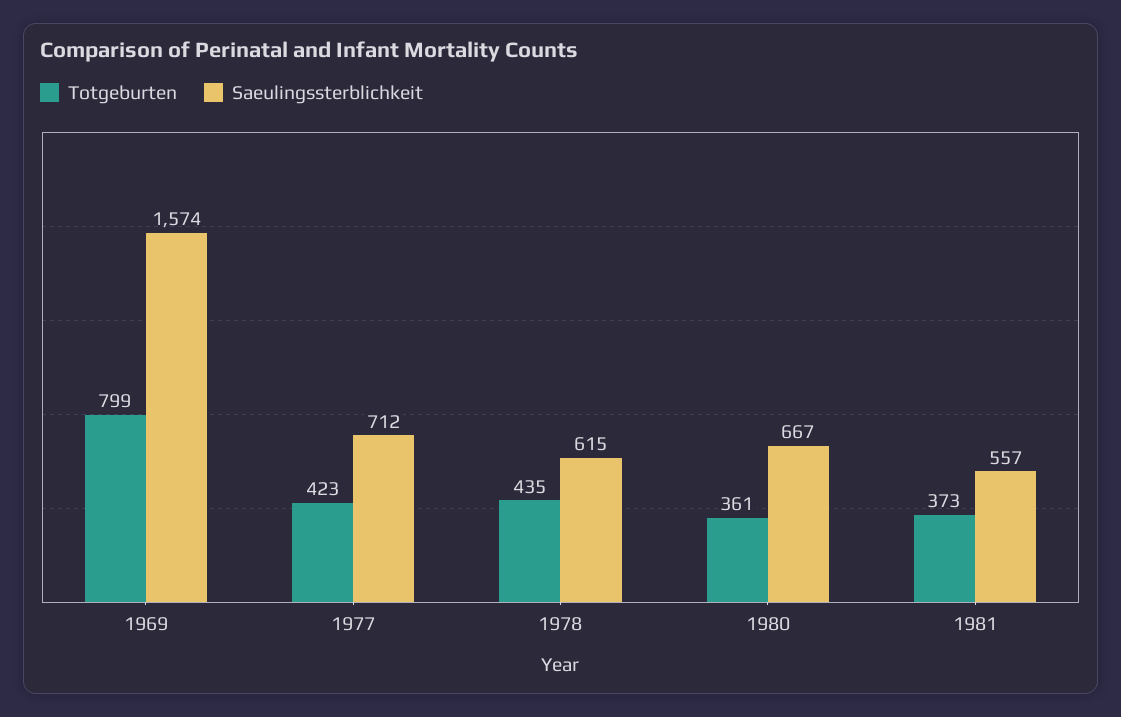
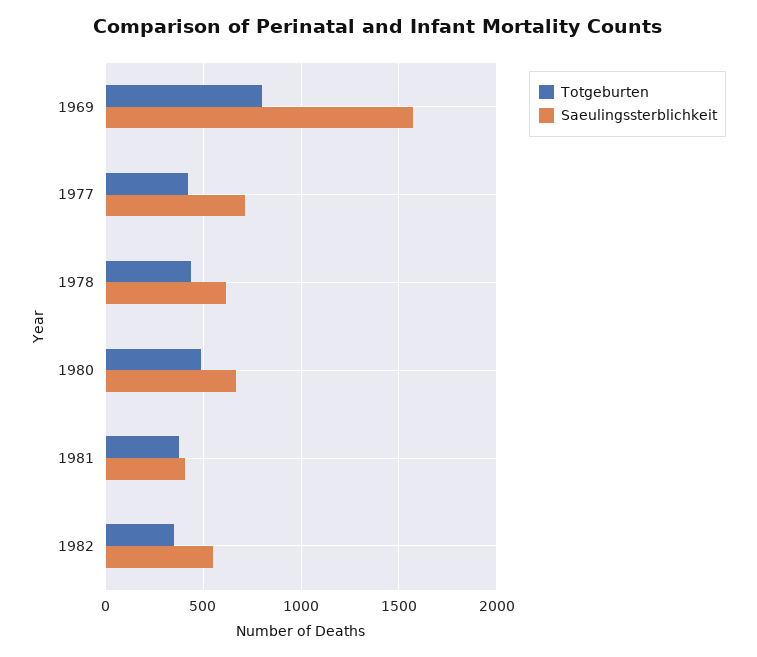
Totgeburten, 1980: 361 -> 500
Saeulingssterblichkeit, 1981: 557 -> 400
Totgeburten, 1982: none -> 350
Saeulingssterblichkeit, 1982: none -> 550

